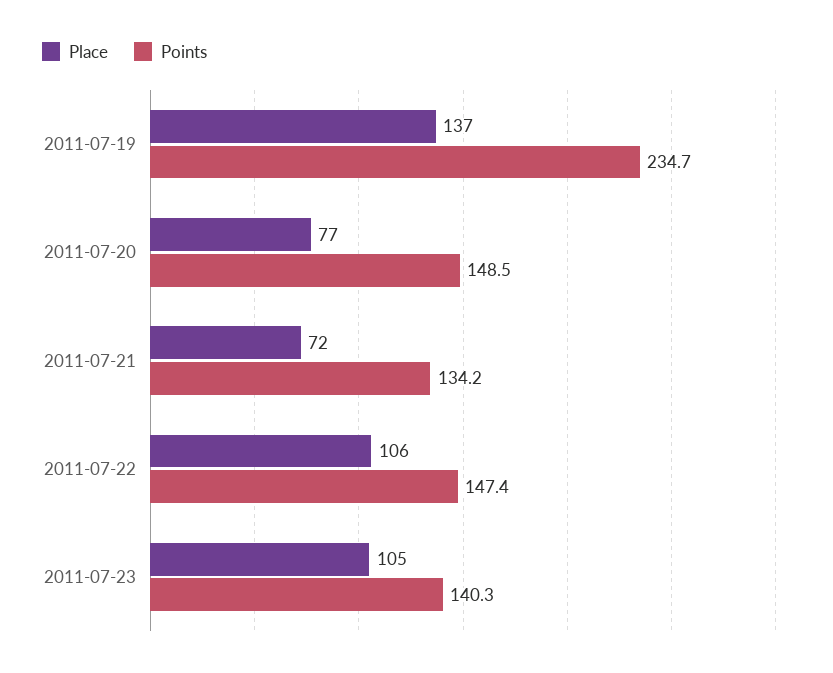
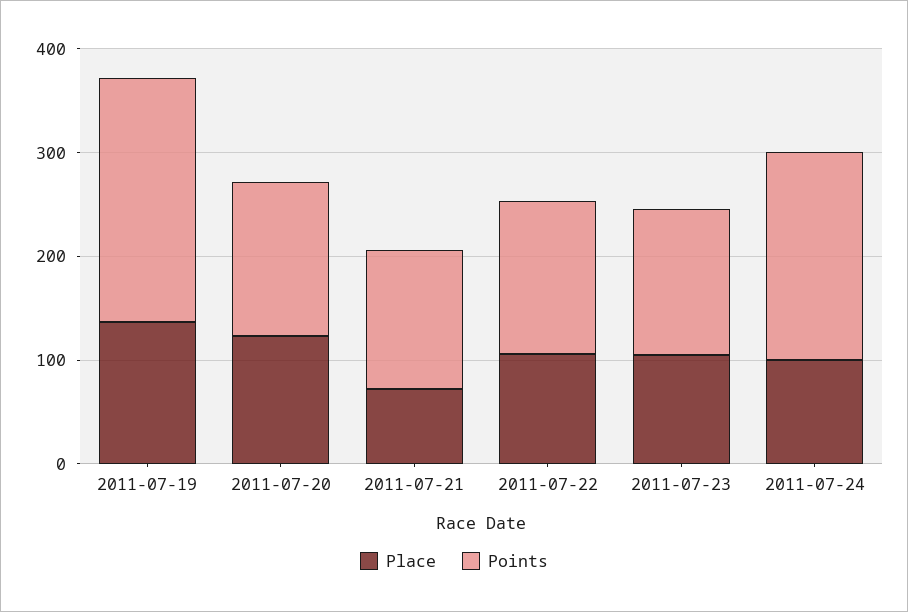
Place, 2011-07-20: 77 -> 120
Place, 2011-07-24: none -> 100
Points, 2011-07-24: none -> 200

